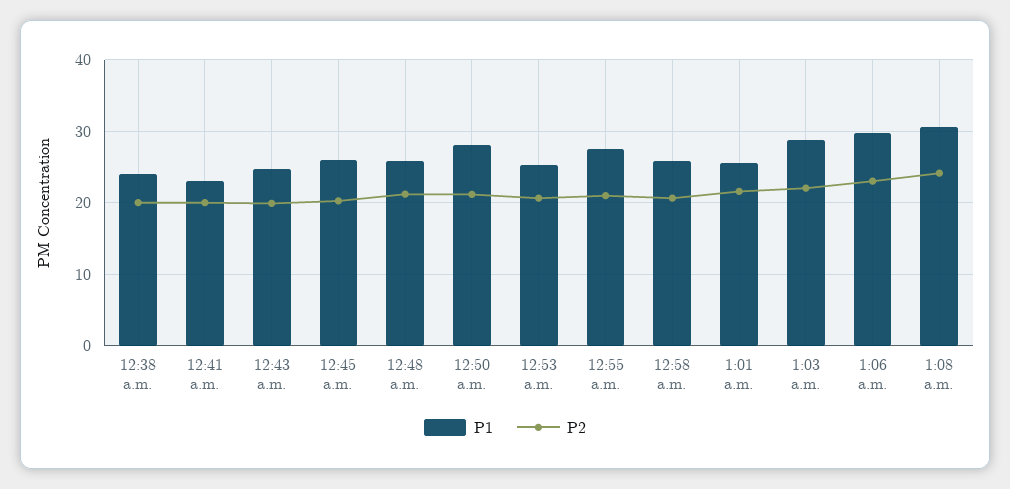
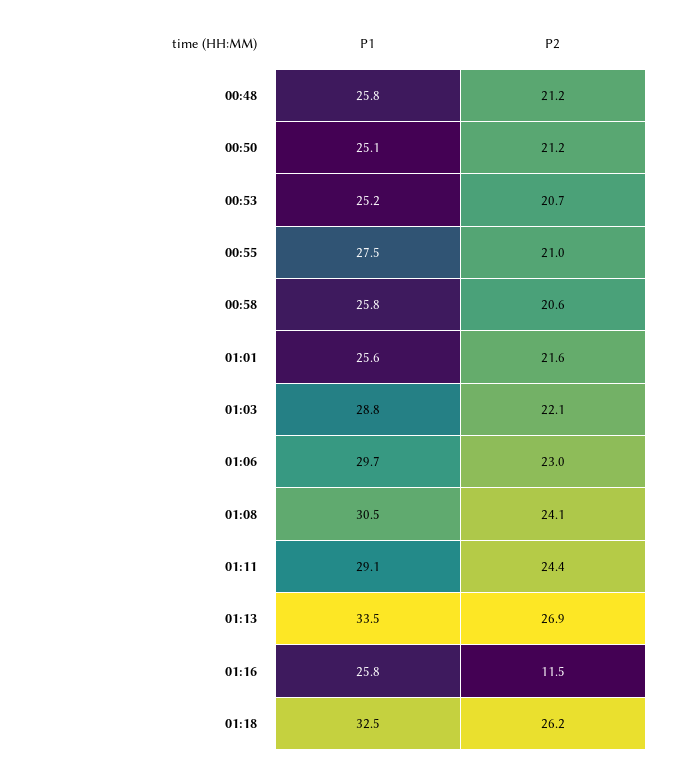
P1, 12:38 a.m.: 24 -> none
P2, 12:38 a.m.: 20 -> none
P1, 12:41 a.m.: 23 -> none
P2, 12:41 a.m.: 20 -> none
P1, 12:43 a.m.: 25 -> none
P2, 12:43 a.m.: 20 -> none
P1, 12:45 a.m.: 26 -> none
P2, 12:45 a.m.: 20 -> none
P1, 12:50 a.m.: 28 -> 25.1
P1, 01:11: none -> 29.1
P2, 01:11: none -> 24.4
P1, 01:13: none -> 33.5
P2, 01:13: none -> 26.9
P1, 01:16: none -> 25.8
P2, 01:16: none -> 11.5
P1, 01:18: none -> 32.5
P2, 01:18: none -> 26.2

